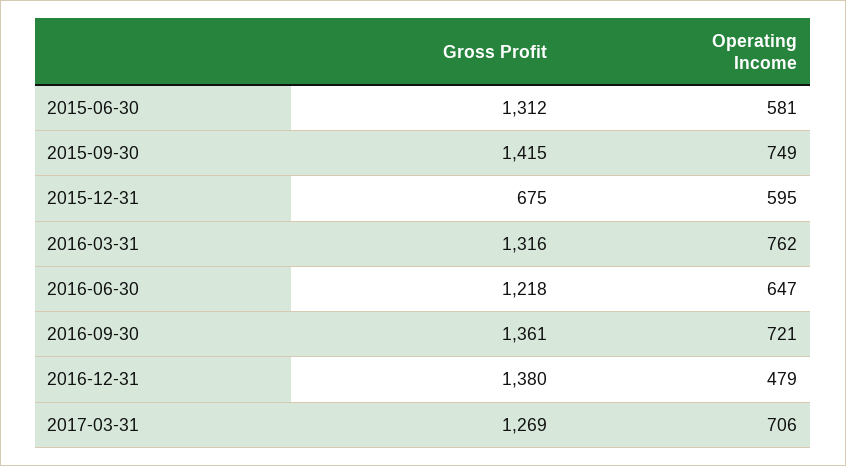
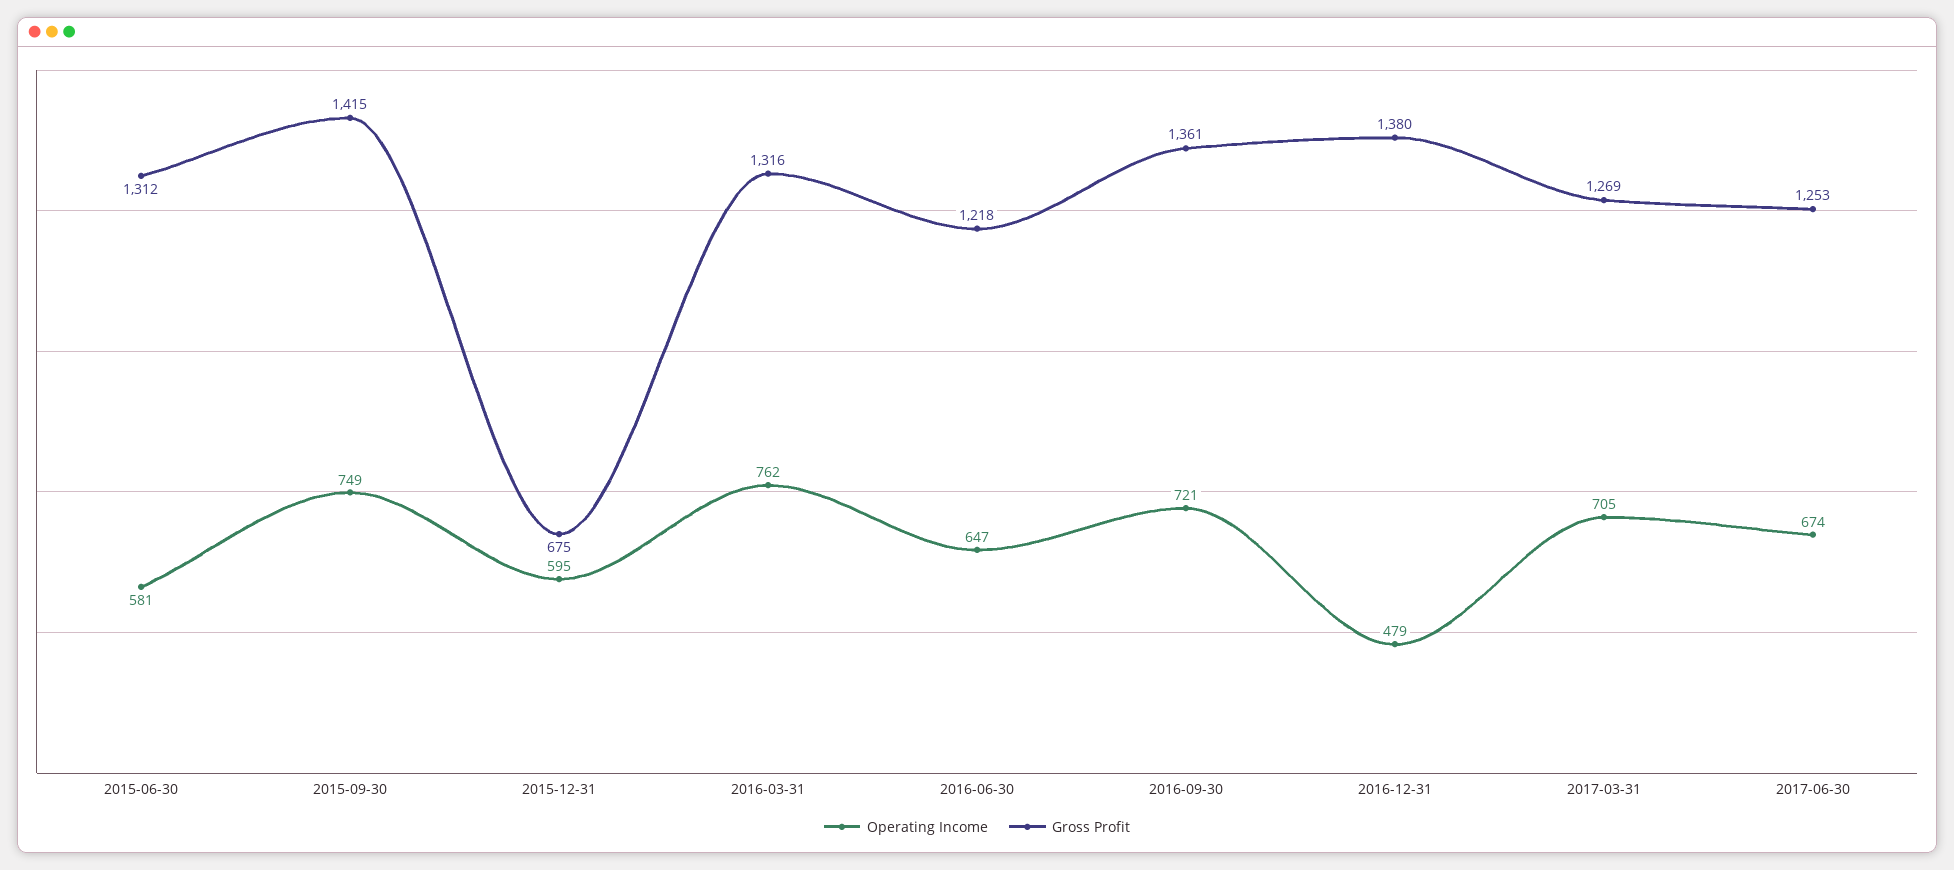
Operating Income, 2017-03-31: 706 -> 705
Operating Income, 2017-06-30: none -> 674
Gross Profit, 2017-06-30: none -> 1253

